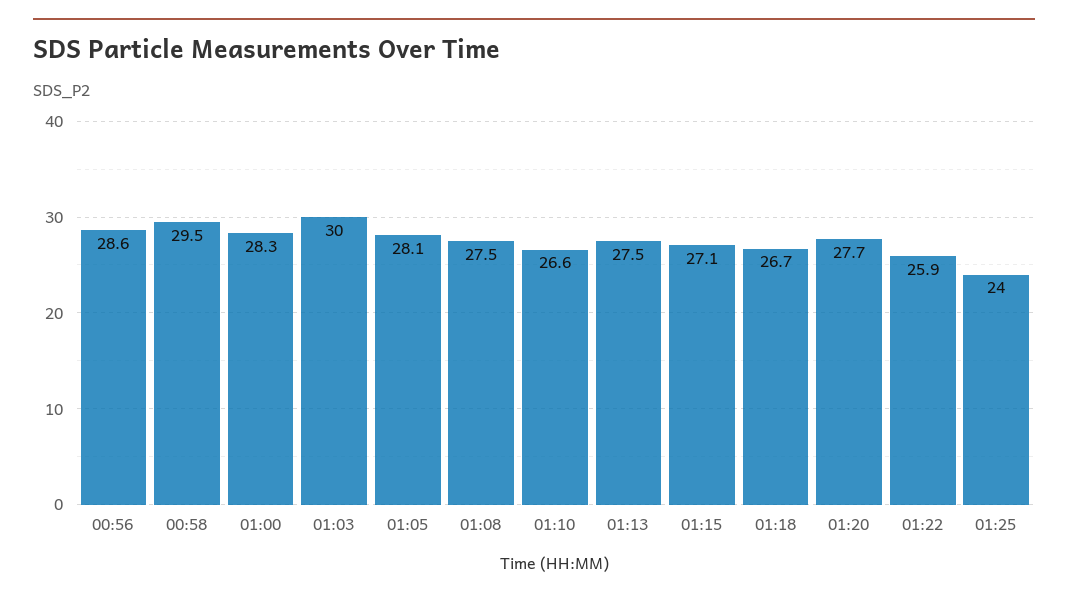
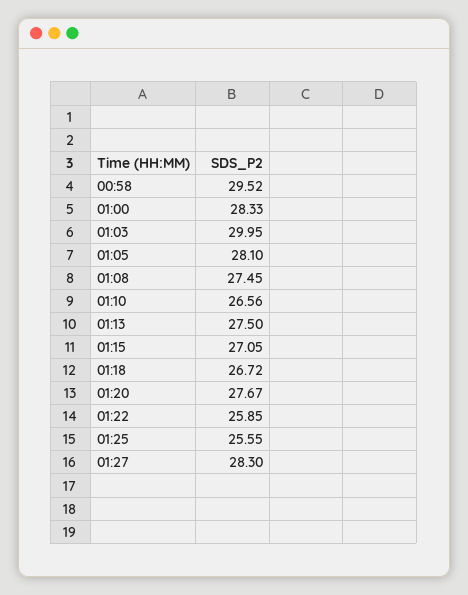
00:56: 28.6 -> none
01:25: 24 -> 25.55
01:27: none -> 28.3

